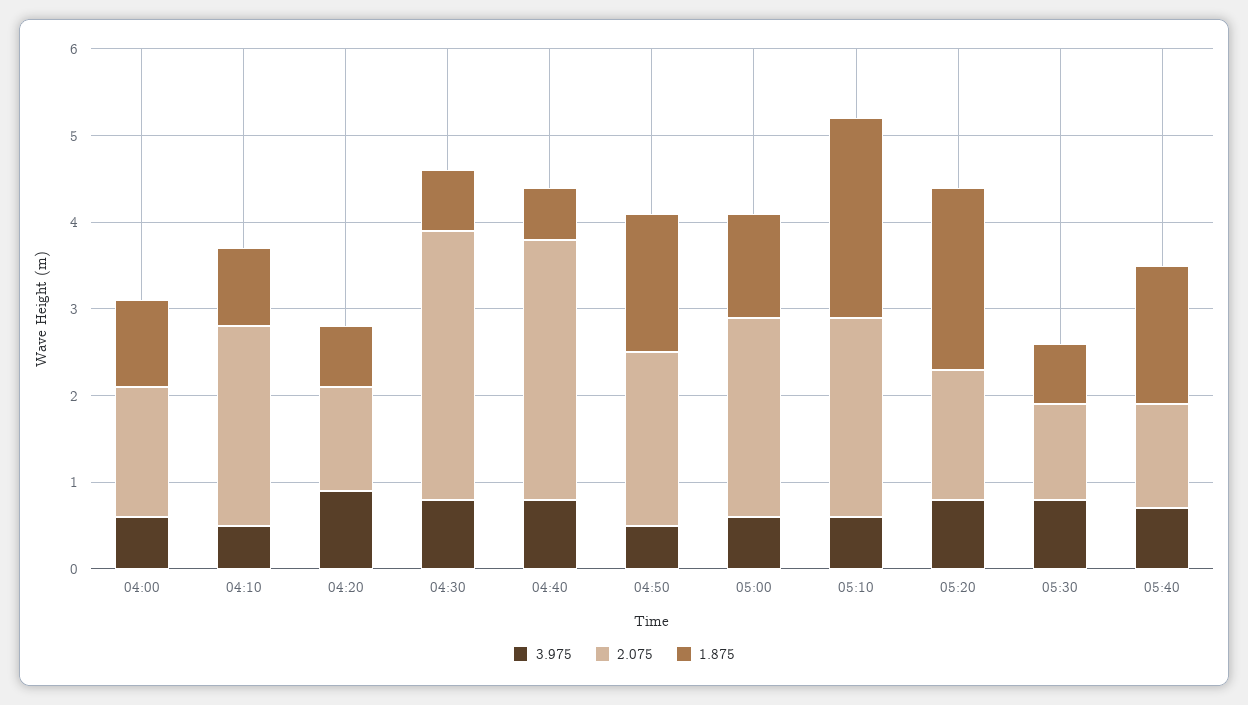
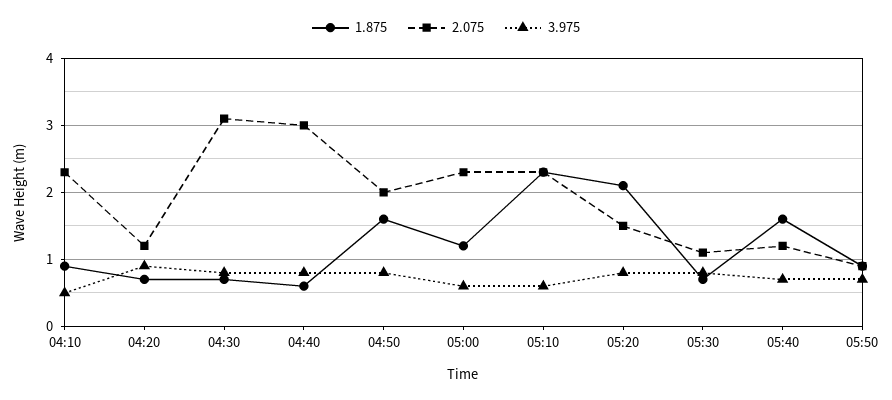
3.975, 04:00: 0.6 -> none
2.075, 04:00: 1.5 -> none
1.875, 04:00: 1 -> none
3.975, 04:50: 0.5 -> 0.8
1.875, 05:50: none -> 0.9
2.075, 05:50: none -> 0.9
3.975, 05:50: none -> 0.7

